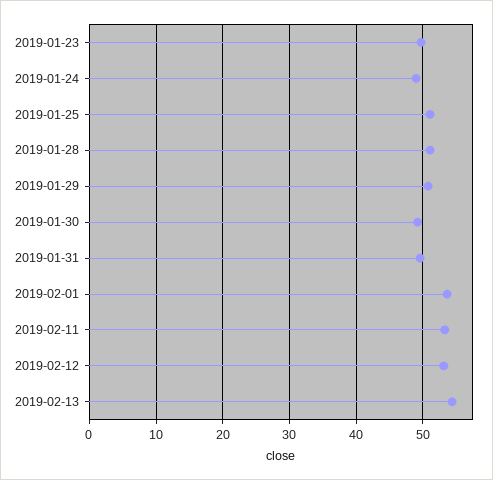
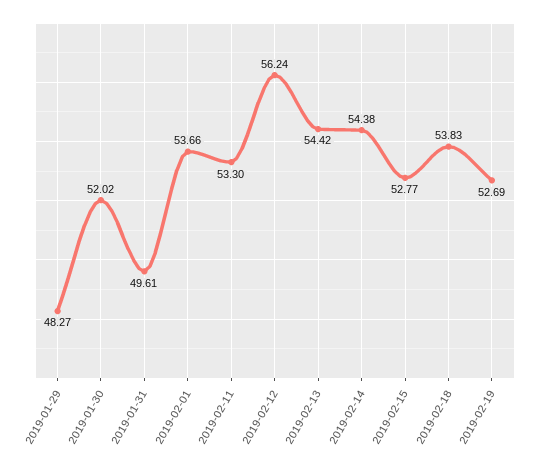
2019-01-23: 50 -> none
2019-01-24: 49 -> none
2019-01-25: 51 -> none
2019-01-28: 51 -> none
2019-01-29: 51 -> 48.27
2019-01-30: 49 -> 52.02
2019-02-12: 53 -> 56.24
2019-02-14: none -> 54.38
2019-02-15: none -> 52.77
2019-02-18: none -> 53.83
2019-02-19: none -> 52.69

